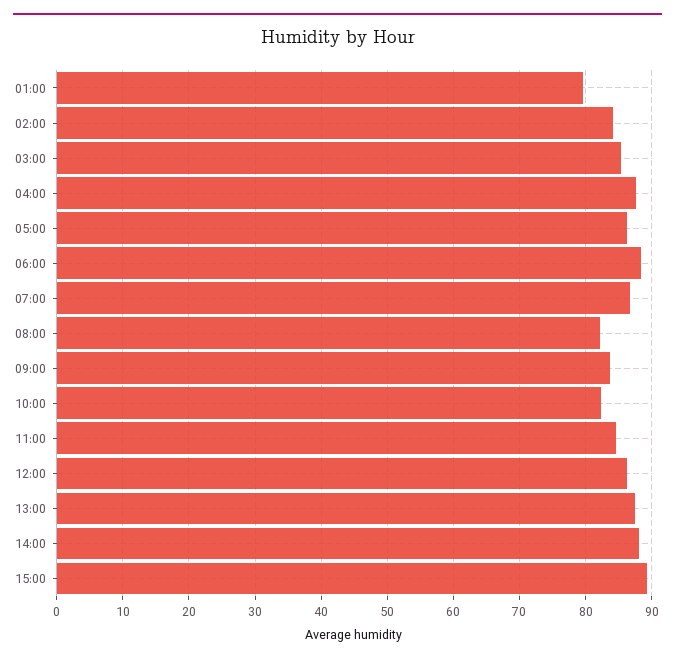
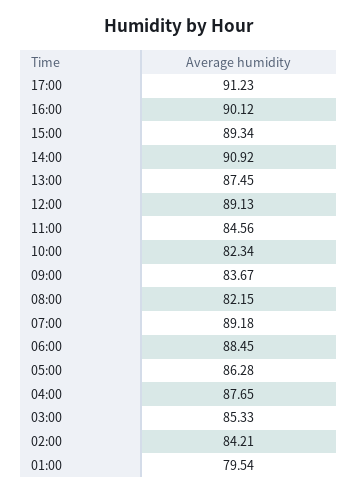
07:00: 87 -> 89.18
12:00: 86 -> 89.13
14:00: 88 -> 90.92
17:00: none -> 91.23
16:00: none -> 90.12

